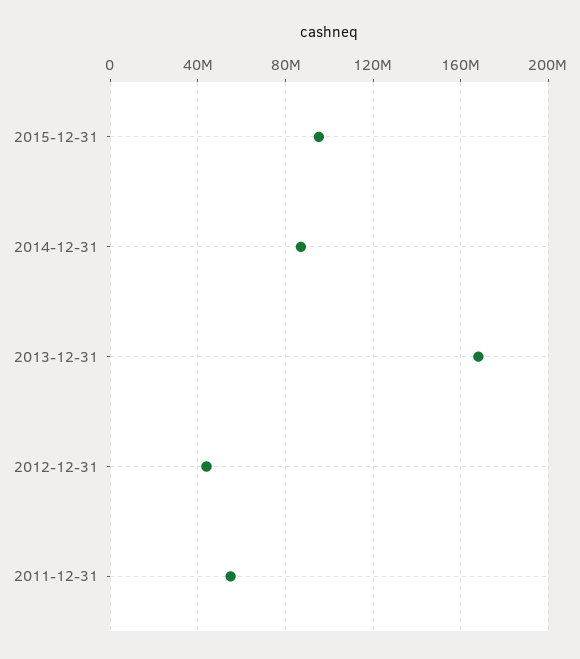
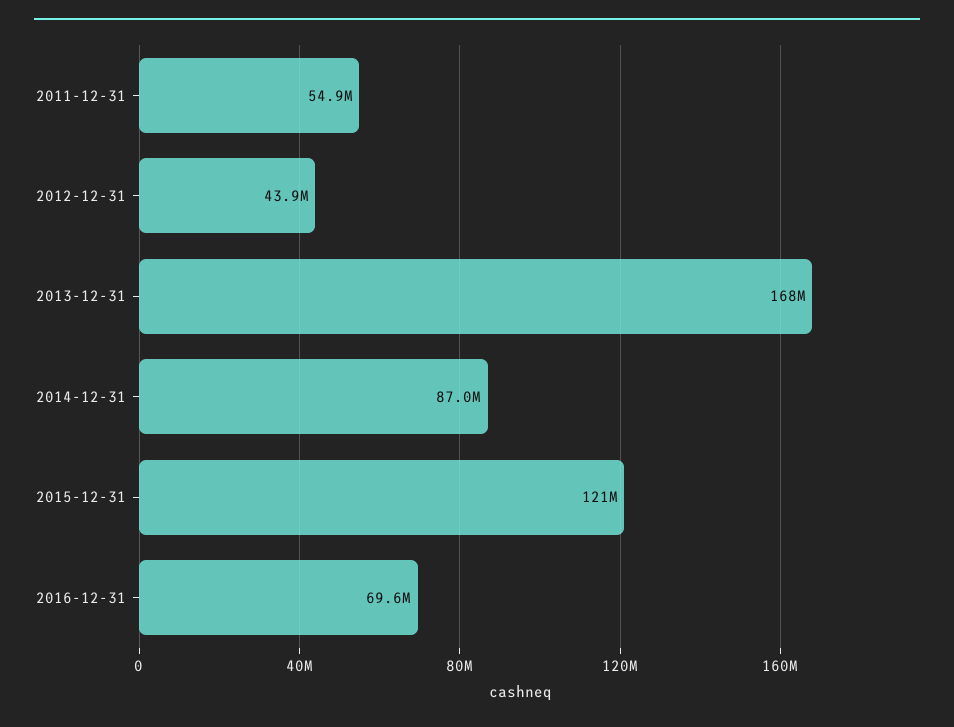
2015-12-31: 95000000 -> 121000000
2016-12-31: none -> 69600000

